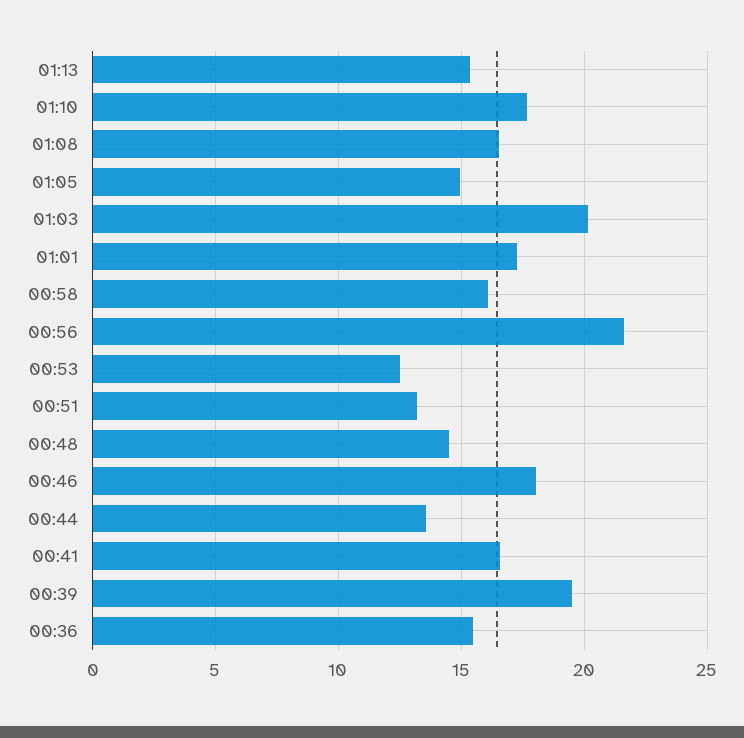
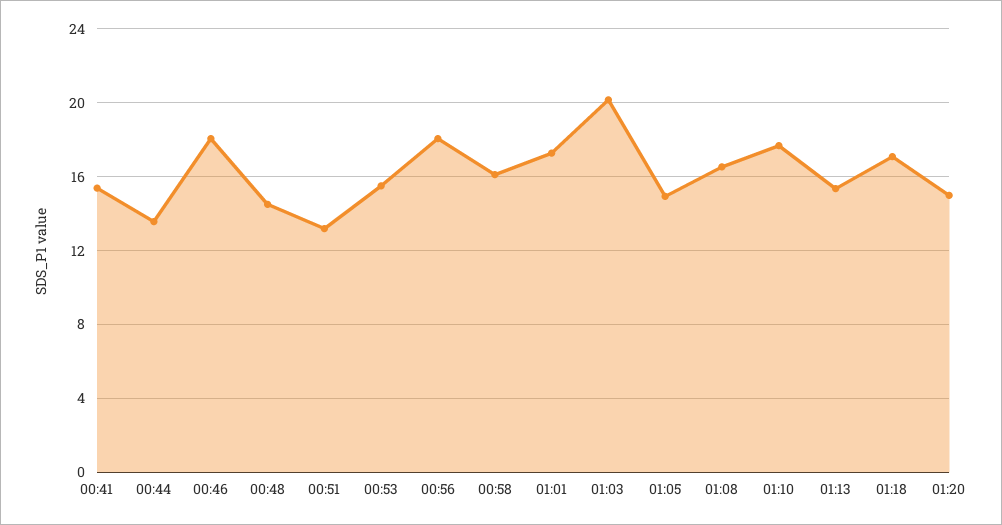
00:56: 21.5 -> 18
00:53: 12.5 -> 15.5
00:41: 16.5 -> 15.5
00:39: 19.5 -> none
00:36: 15.5 -> none
01:18: none -> 17
01:20: none -> 15

